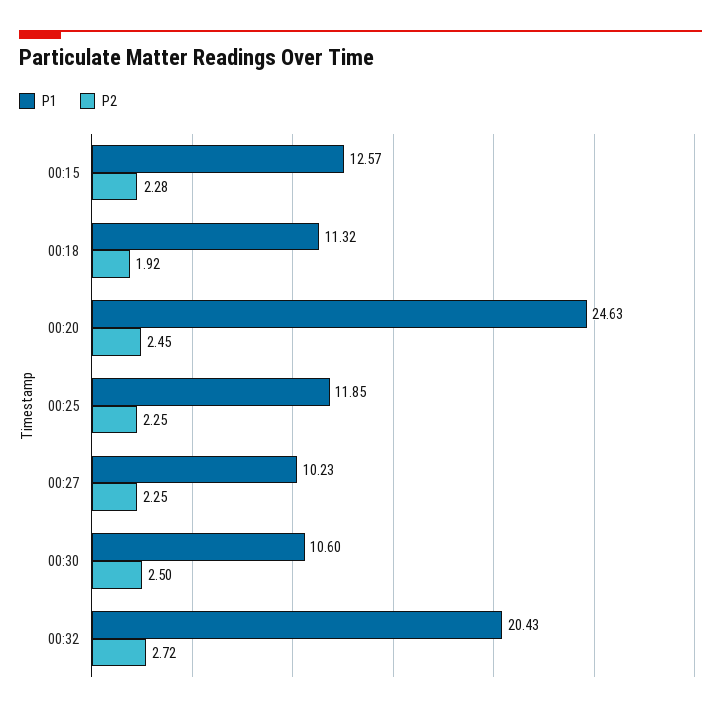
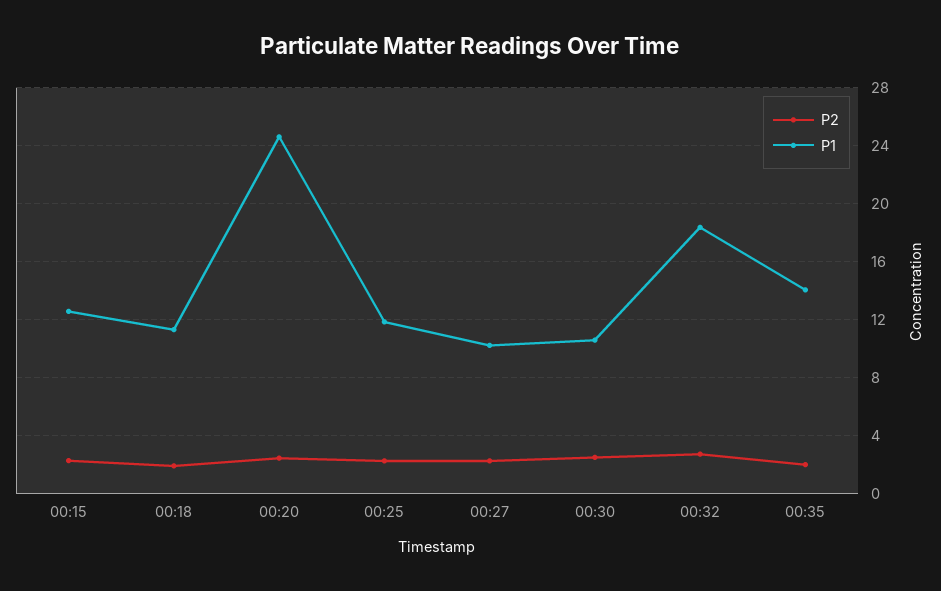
P1, 00:32: 20.43 -> 18.5
P2, 00:35: none -> 2
P1, 00:35: none -> 14

